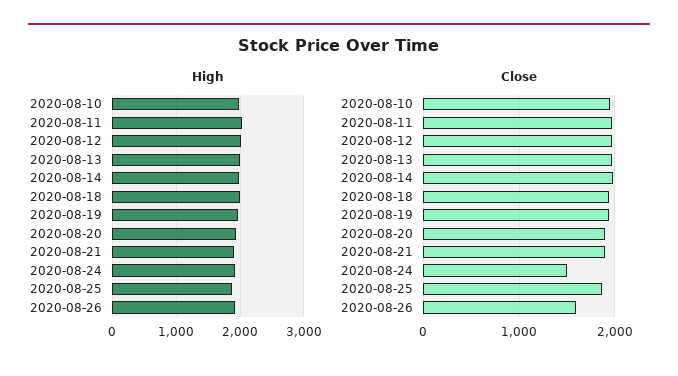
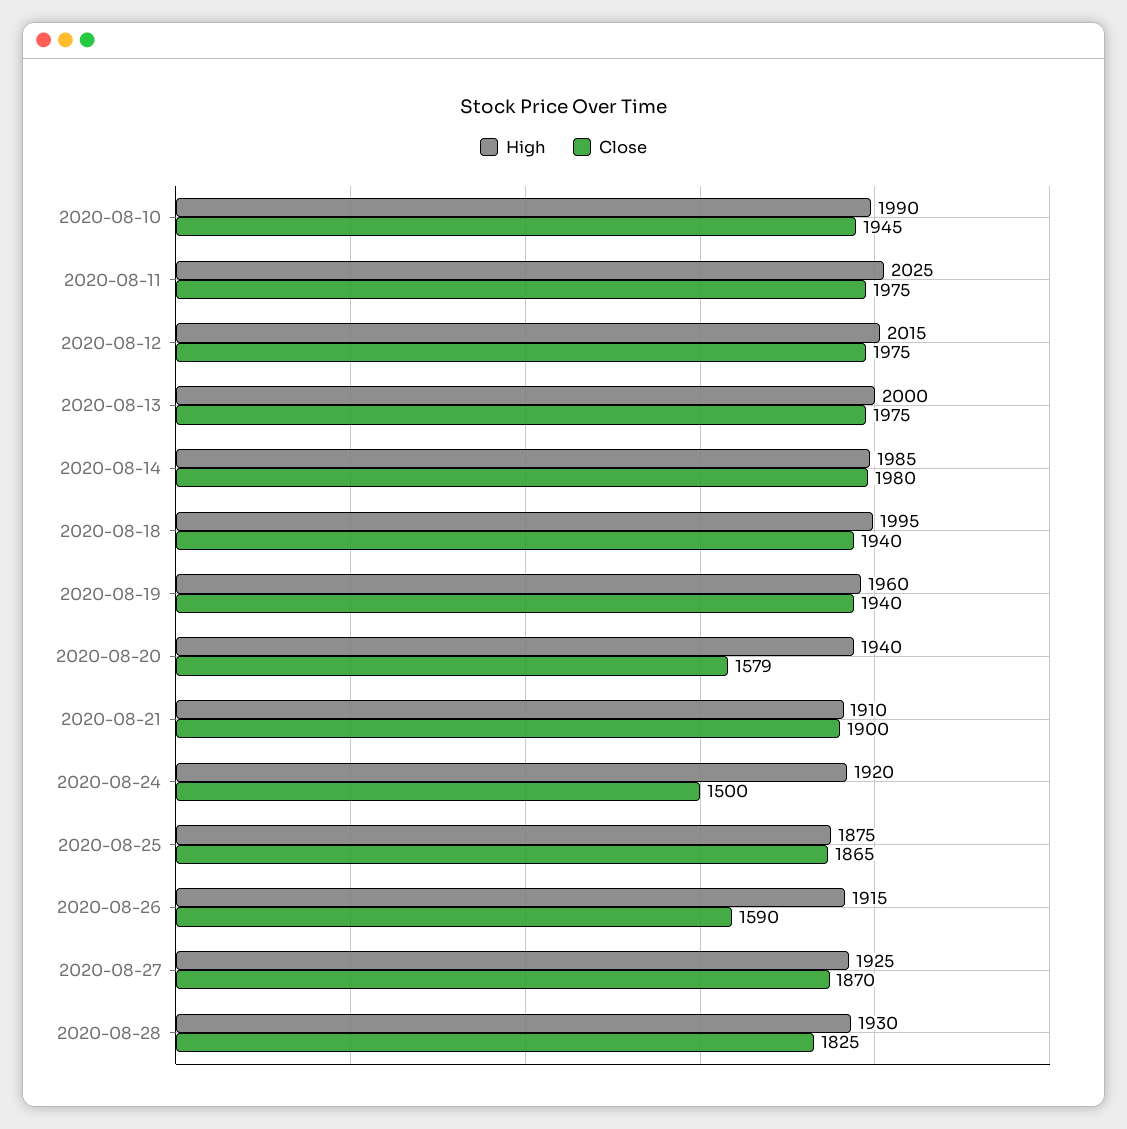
Close, 2020-08-20: 1900 -> 1579
High, 2020-08-27: none -> 1925
Close, 2020-08-27: none -> 1870
High, 2020-08-28: none -> 1930
Close, 2020-08-28: none -> 1825

